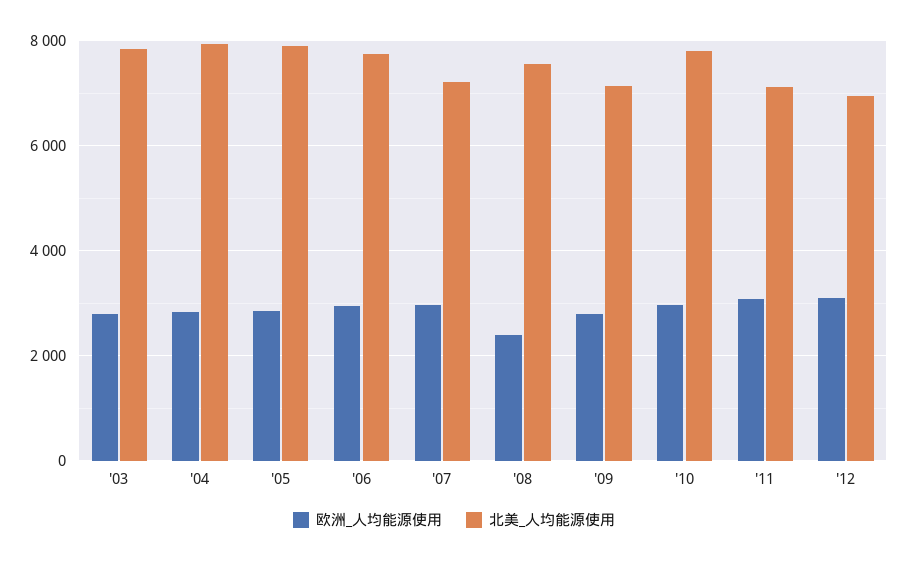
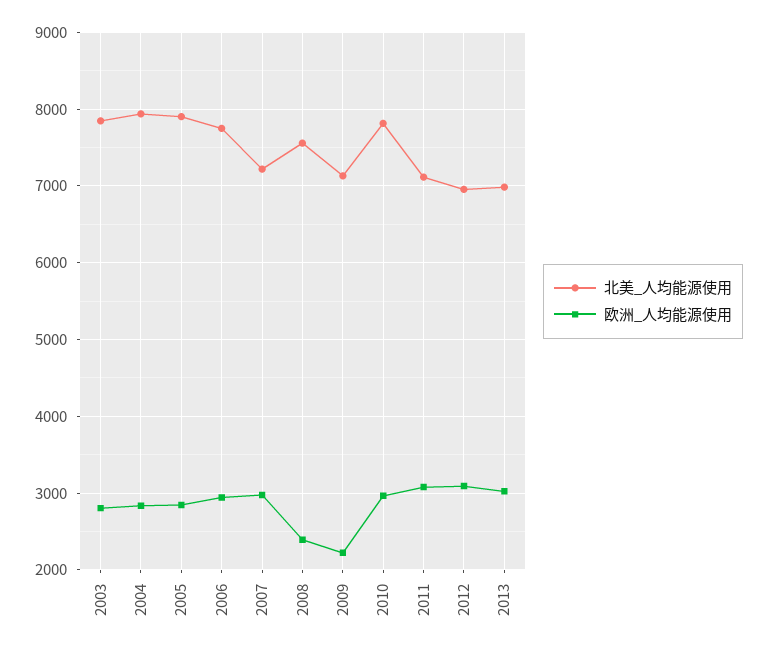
欧洲_人均能源使用, '09: 2800 -> 2200
北美_人均能源使用, 2013: none -> 7000
欧洲_人均能源使用, 2013: none -> 3000

